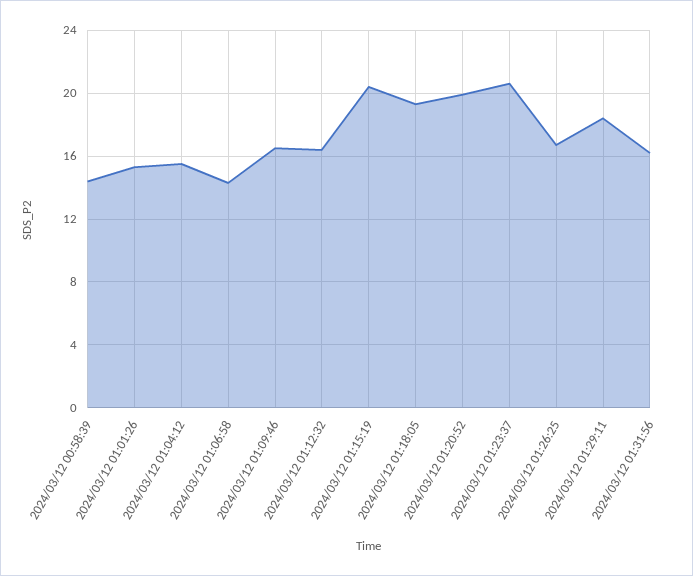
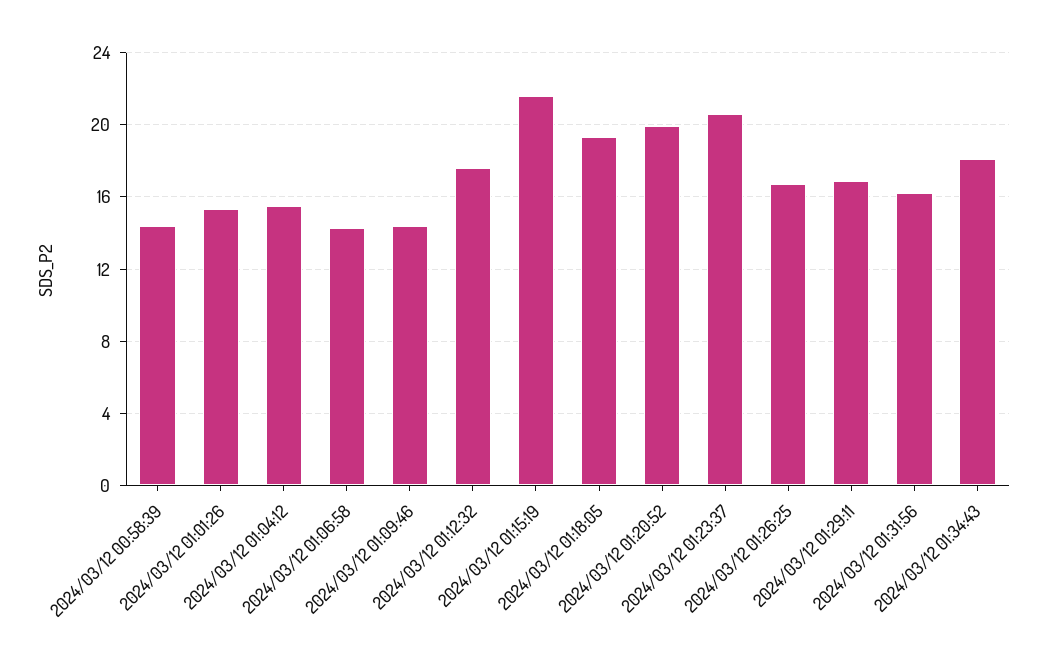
2024/03/12 01:09:46: 16.5 -> 14.5
2024/03/12 01:12:32: 16.5 -> 17.5
2024/03/12 01:15:19: 20.5 -> 21.5
2024/03/12 01:29:11: 18.5 -> 17
2024/03/12 01:34:43: none -> 18

